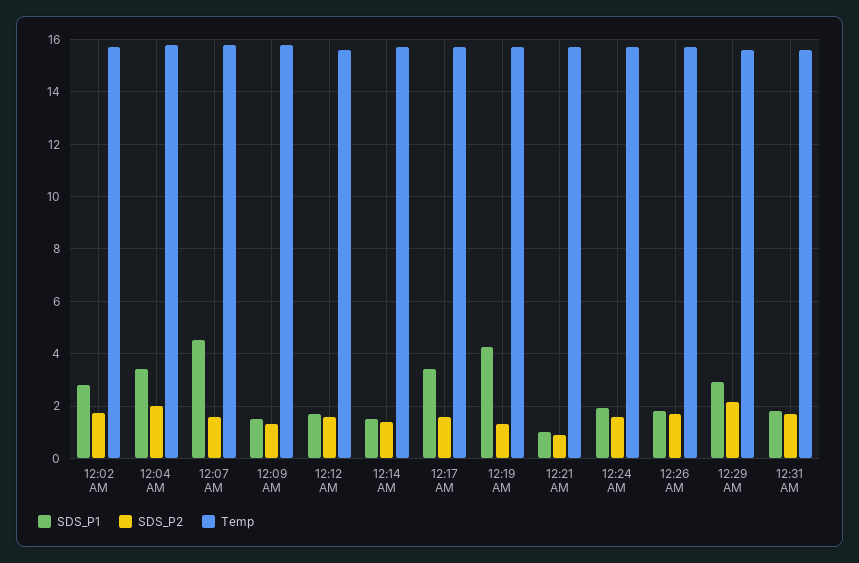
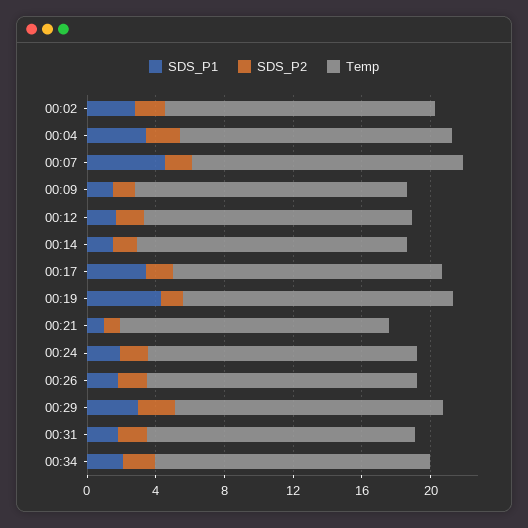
SDS_P1, 00:34: none -> 2
SDS_P2, 00:34: none -> 2
Temp, 00:34: none -> 16

